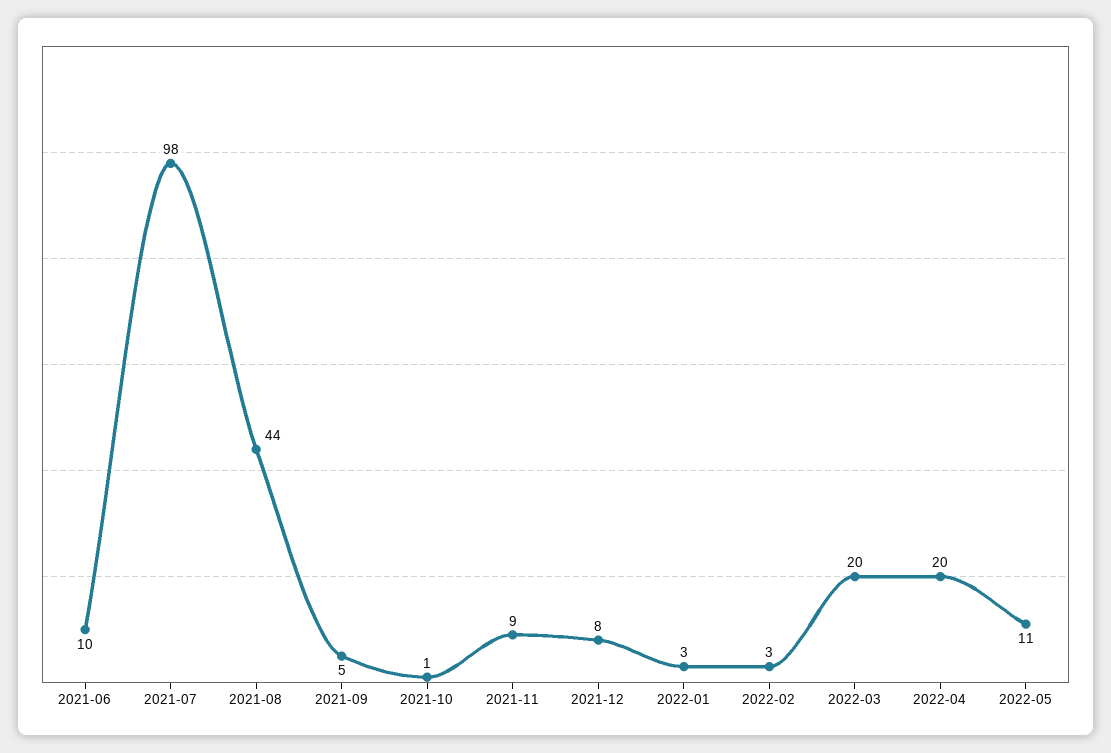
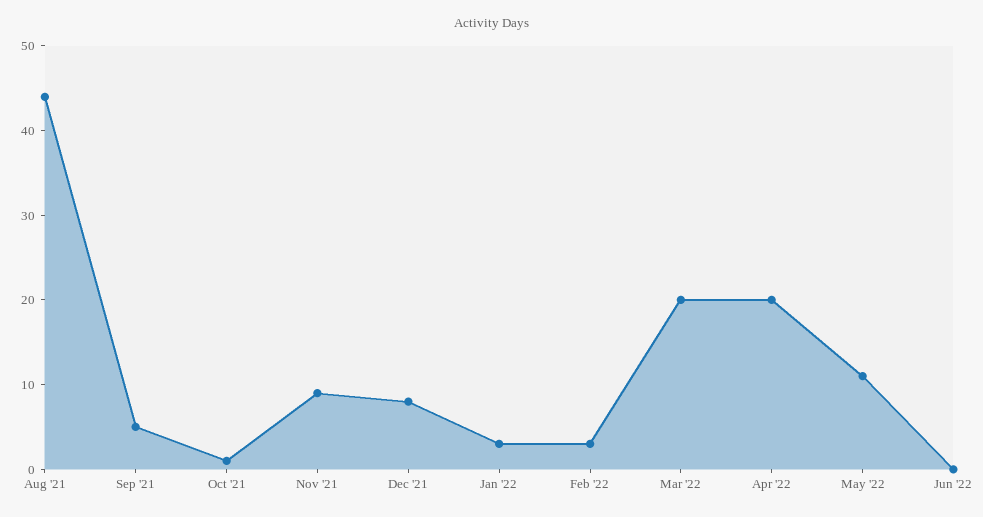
2021-06: 10 -> none
2021-07: 98 -> none
Jun '22: none -> 0

